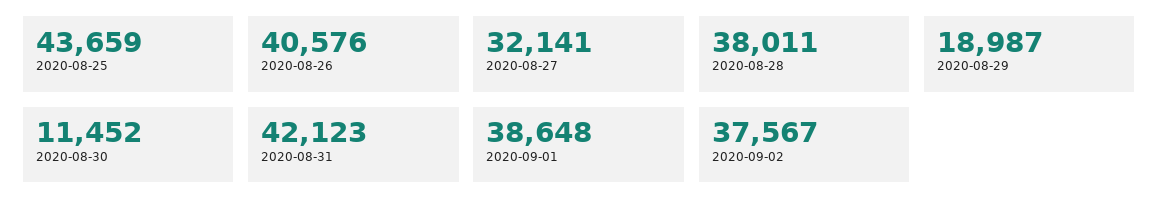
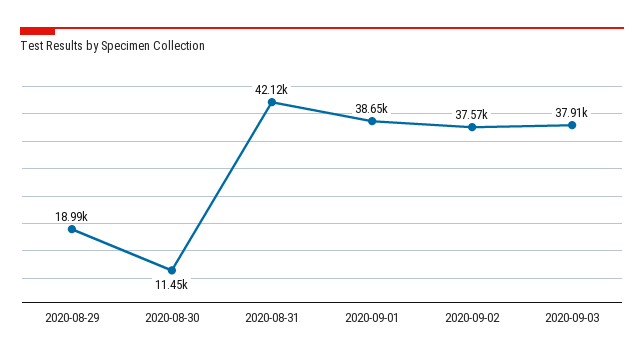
2020-08-25: 43659 -> none
2020-08-26: 40576 -> none
2020-08-27: 32141 -> none
2020-08-28: 38011 -> none
2020-09-03: none -> 37910

